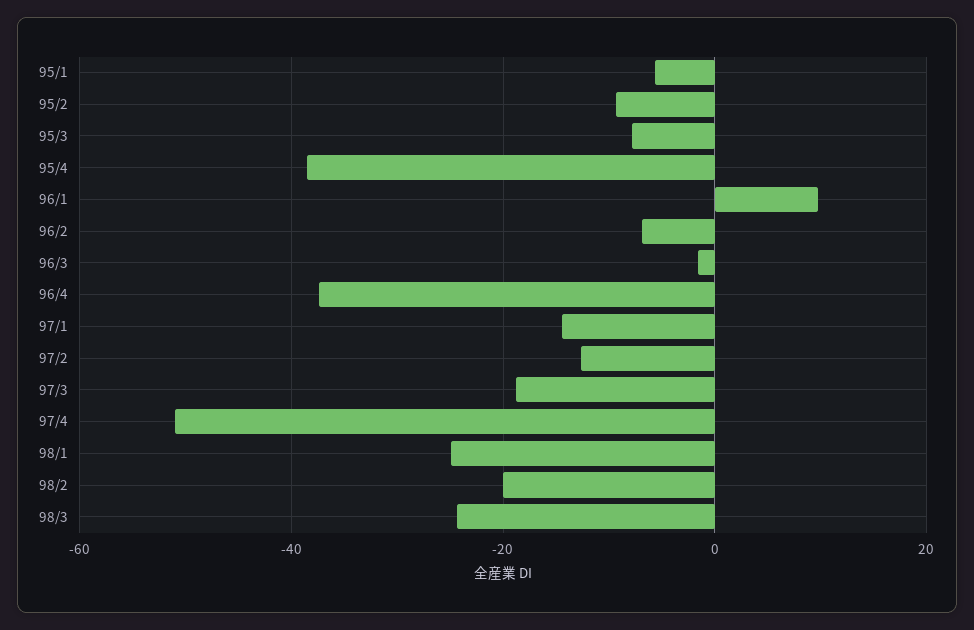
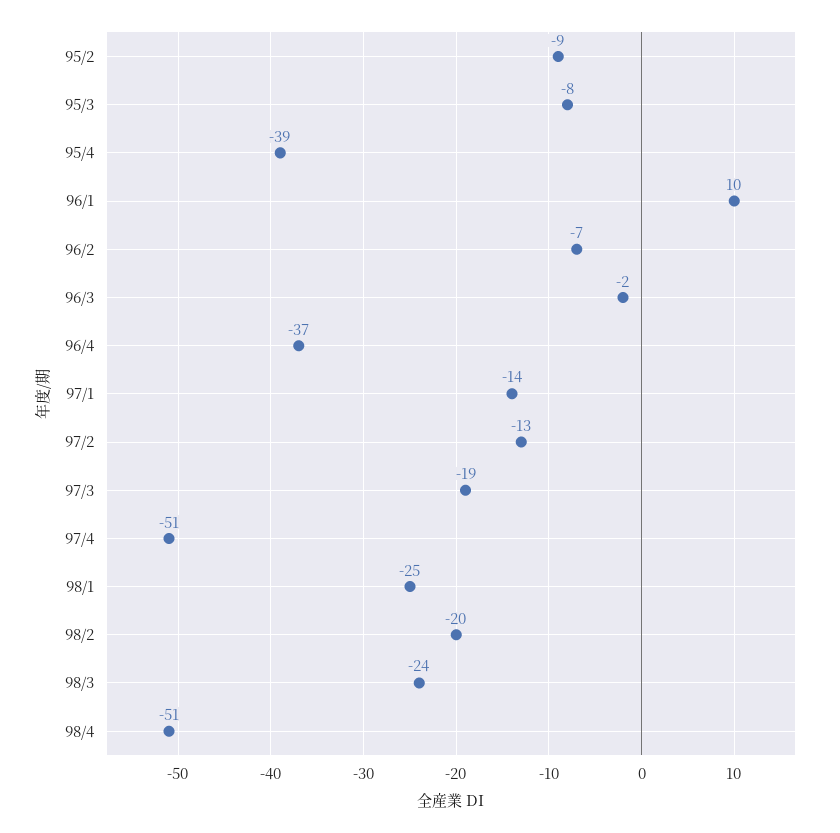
95/1: -6 -> none
98/4: none -> -51

